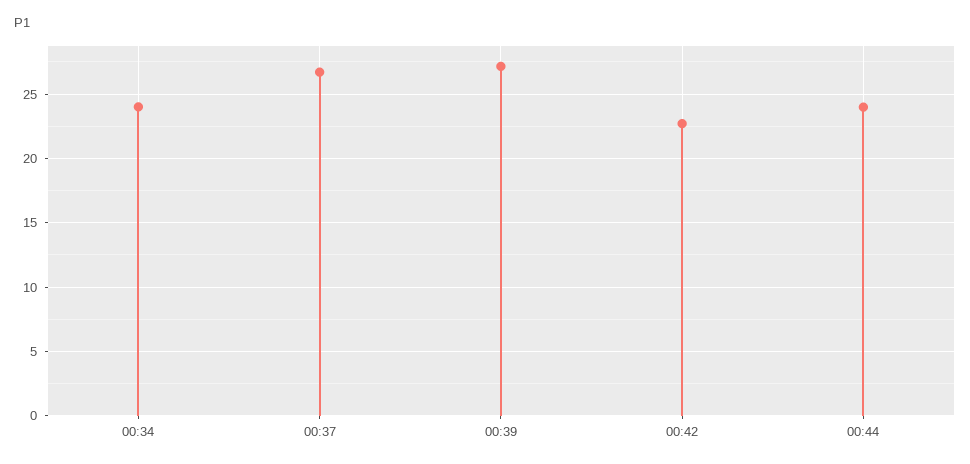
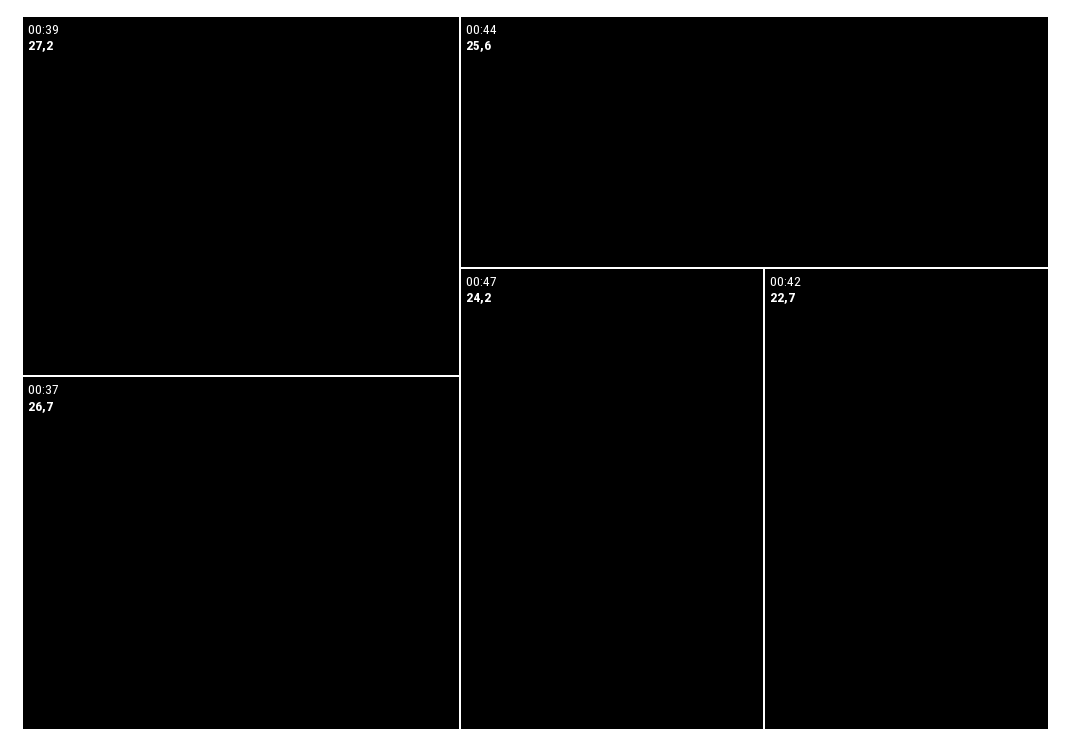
00:34: 24 -> none
00:44: 24 -> 25.6
00:47: none -> 24.2

